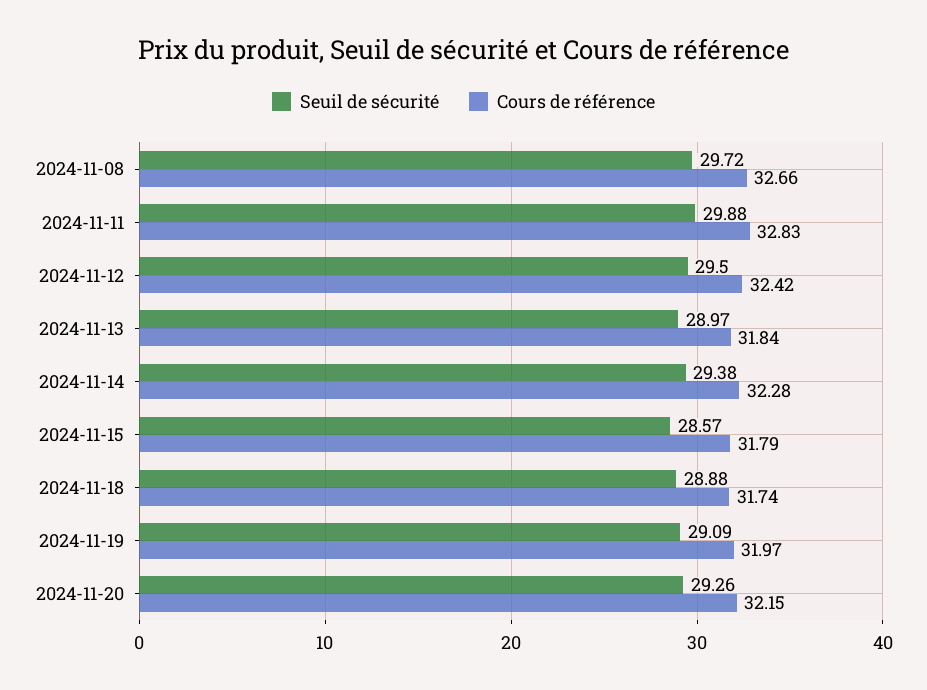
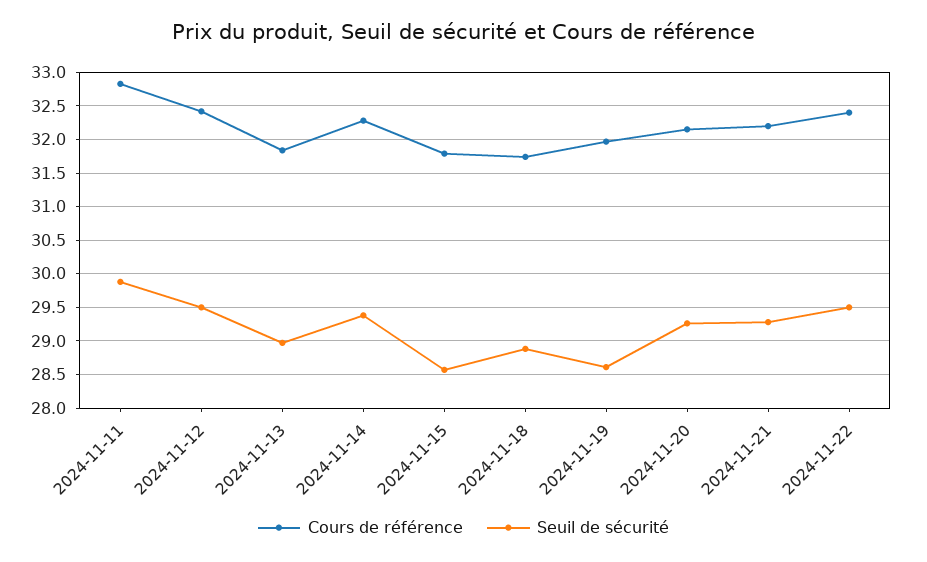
Seuil de sécurité, 2024-11-08: 29.72 -> none
Cours de référence, 2024-11-08: 32.66 -> none
Seuil de sécurité, 2024-11-19: 29.09 -> 28.6
Cours de référence, 2024-11-21: none -> 32.2
Seuil de sécurité, 2024-11-21: none -> 29.3
Cours de référence, 2024-11-22: none -> 32.4
Seuil de sécurité, 2024-11-22: none -> 29.5

